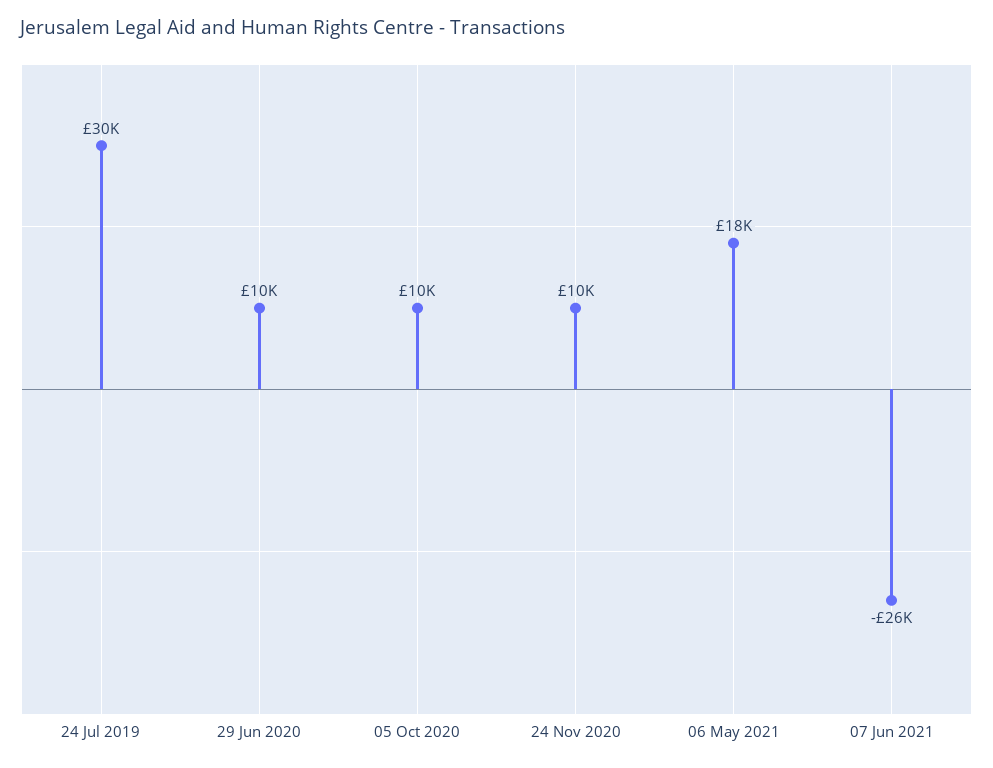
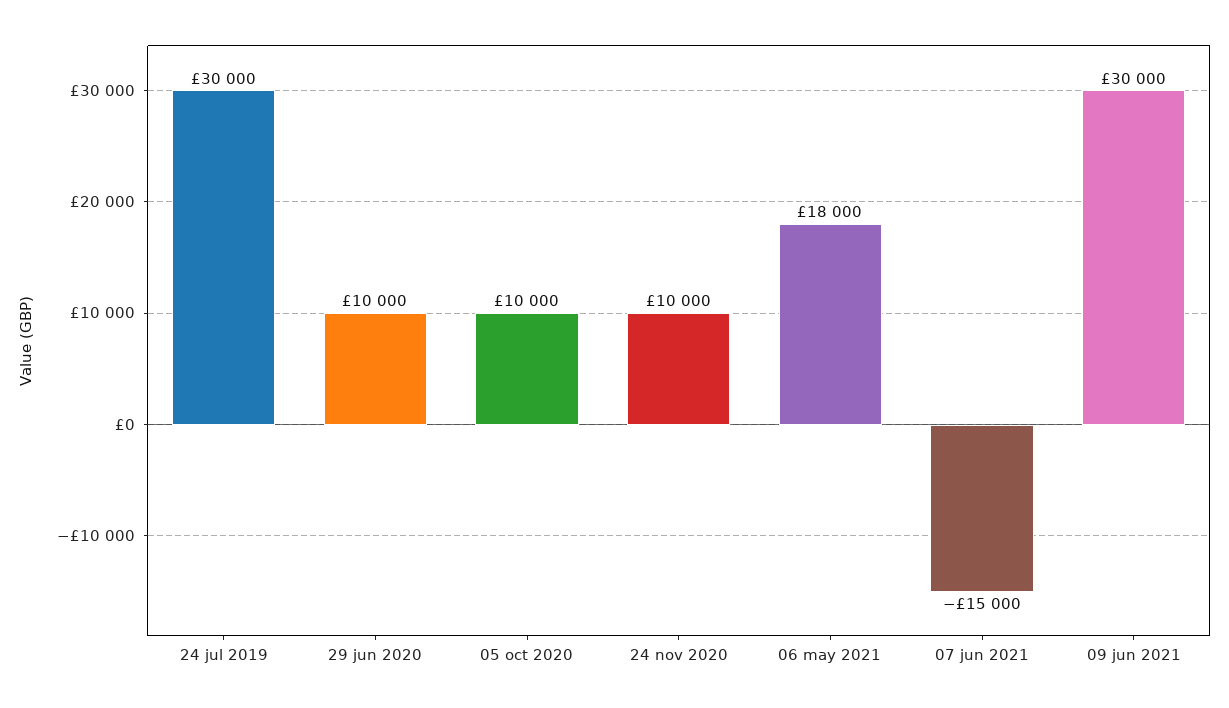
07 Jun 2021: -26000 -> -15000
09 jun 2021: none -> 30000

